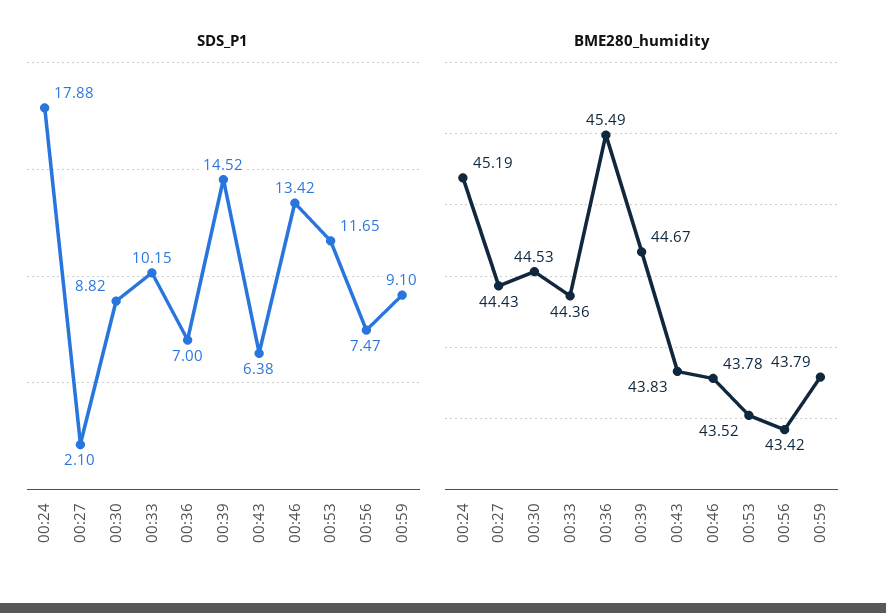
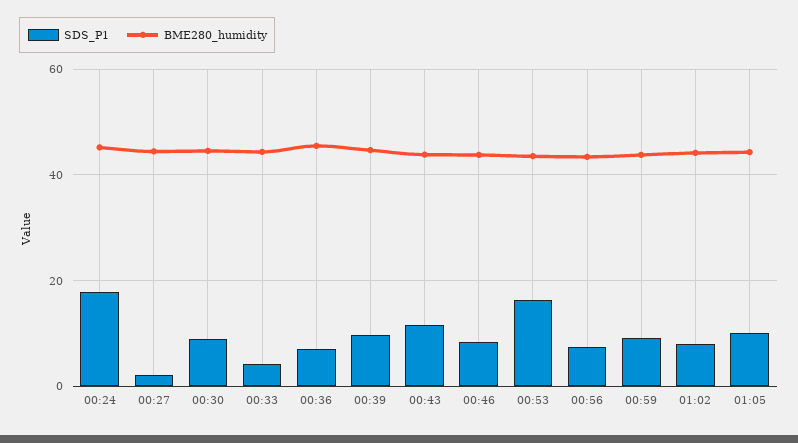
SDS_P1, 00:33: 10.15 -> 4
SDS_P1, 00:39: 14.52 -> 10
SDS_P1, 00:43: 6.38 -> 12
SDS_P1, 00:46: 13.42 -> 8
SDS_P1, 00:53: 11.65 -> 16
SDS_P1, 01:02: none -> 8
BME280_humidity, 01:02: none -> 44
SDS_P1, 01:05: none -> 10
BME280_humidity, 01:05: none -> 44

